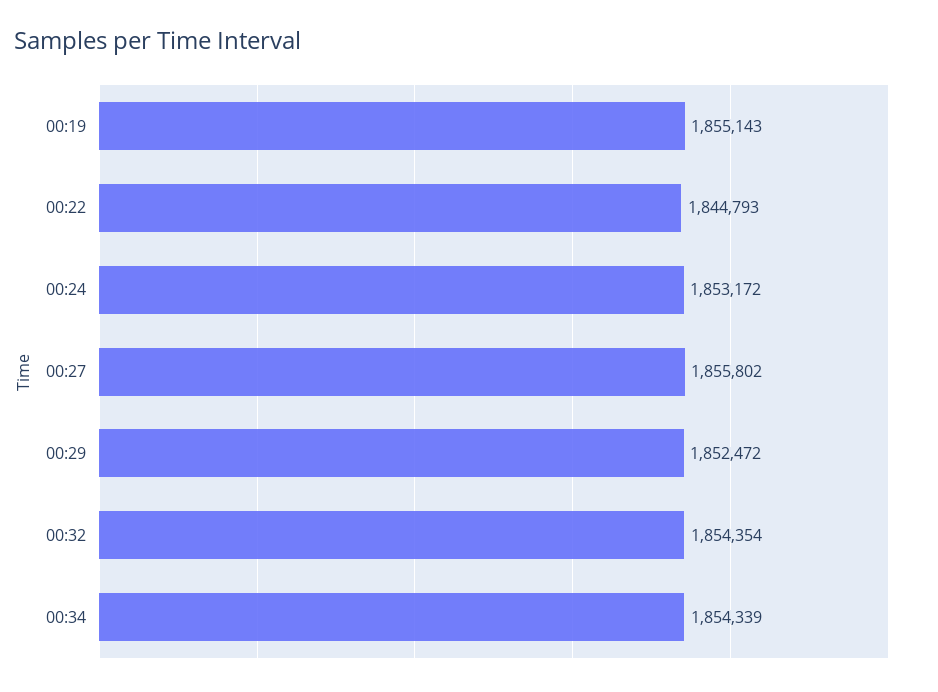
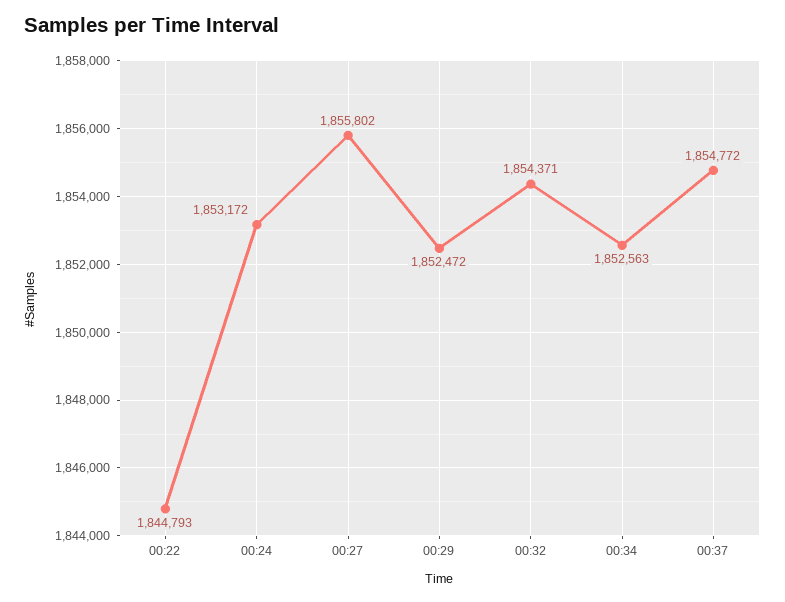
00:19: 1855143 -> none
00:32: 1854354 -> 1854371
00:34: 1854339 -> 1852563
00:37: none -> 1854772

